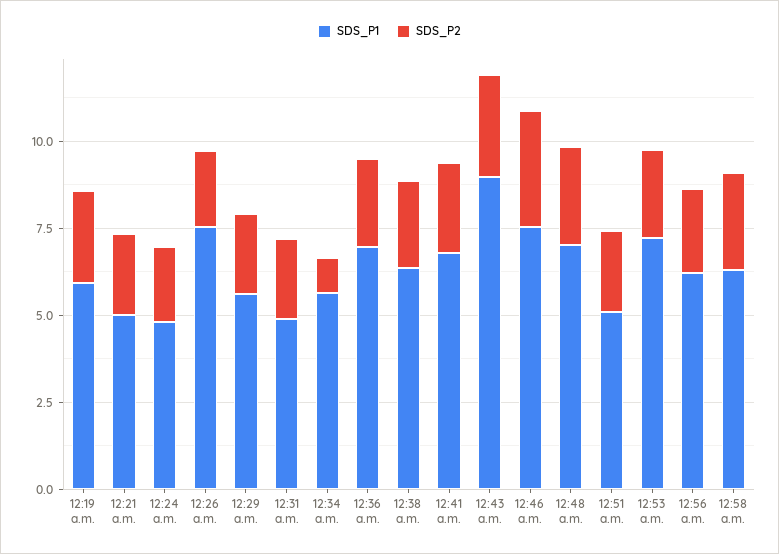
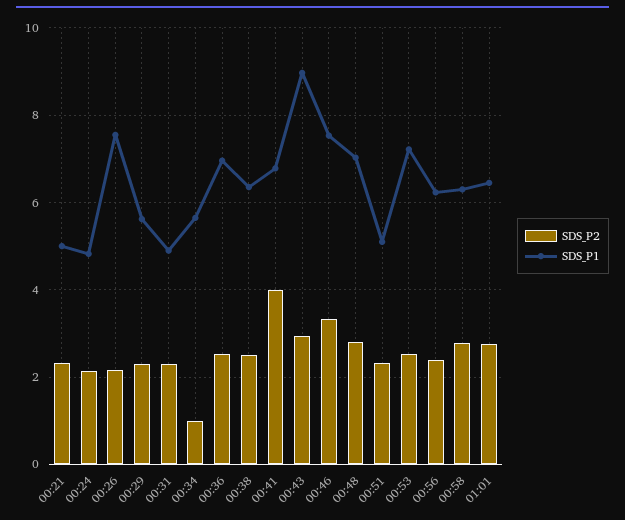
SDS_P1, 12:19 a.m.: 6 -> none
SDS_P2, 12:19 a.m.: 2.5 -> none
SDS_P2, 12:41 a.m.: 2.5 -> 4
SDS_P2, 01:01: none -> 2.8
SDS_P1, 01:01: none -> 6.4

